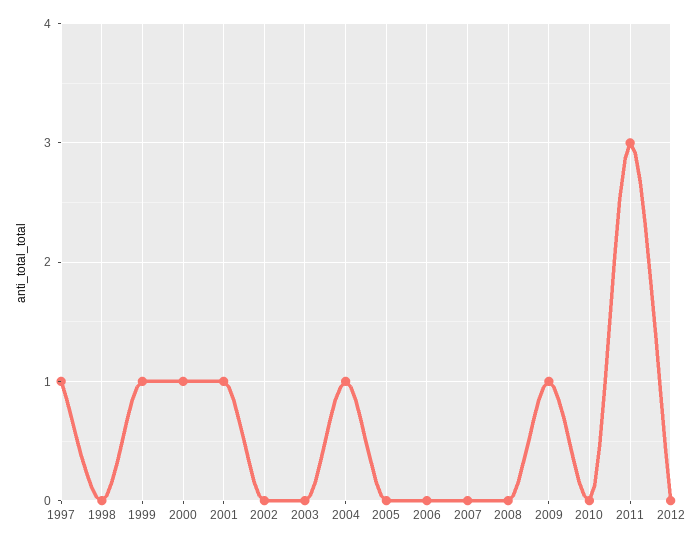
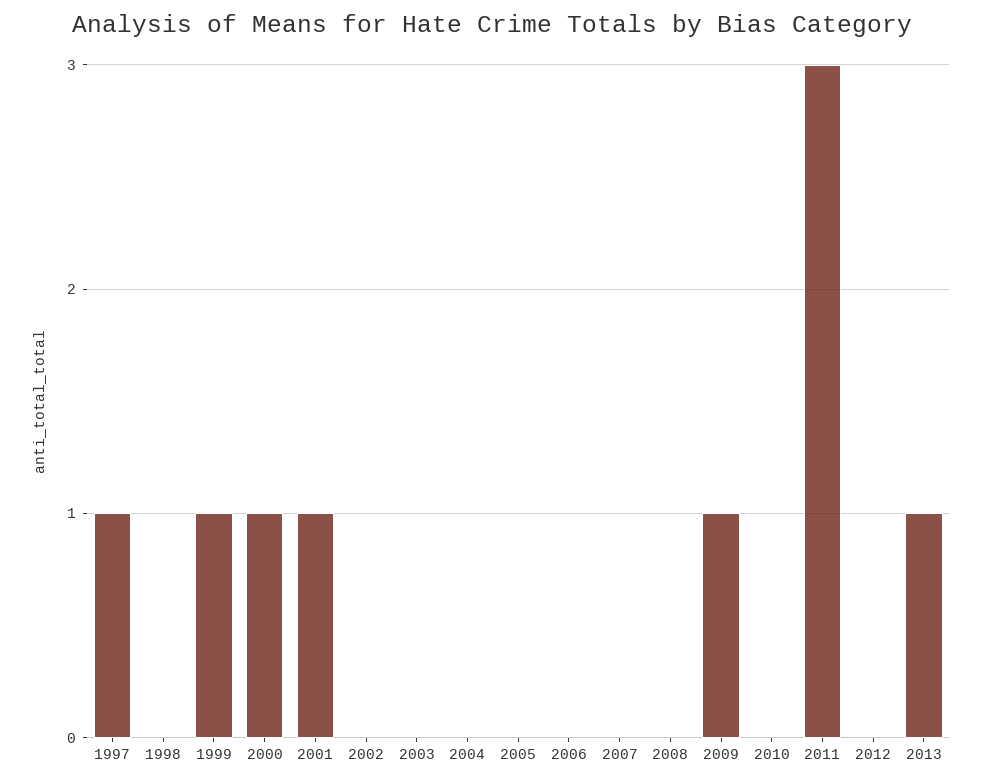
2004: 1 -> 0
2013: none -> 1

